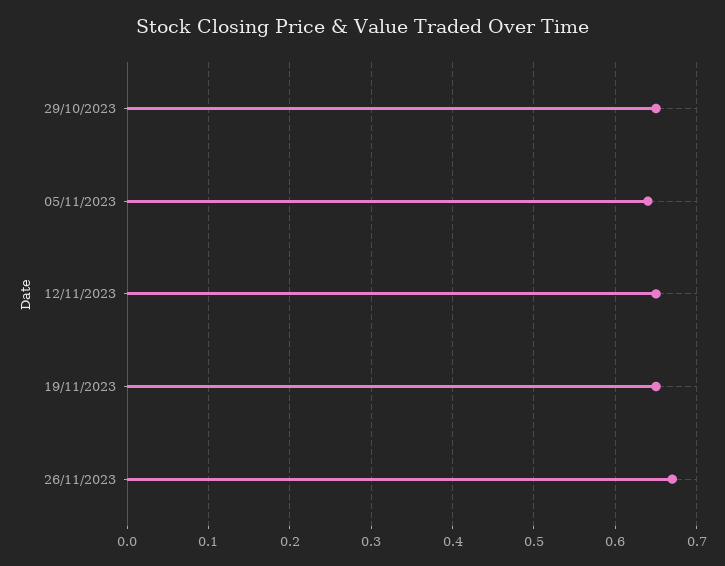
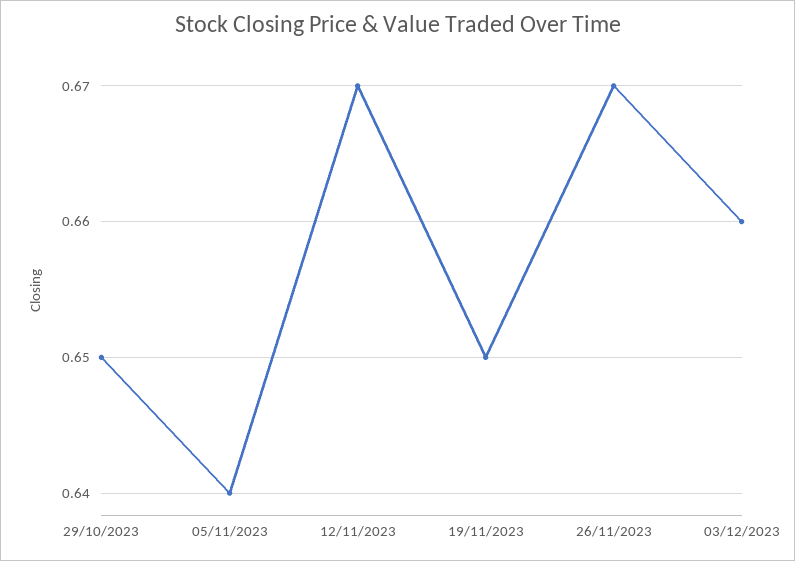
12/11/2023: 0.65 -> 0.67
03/12/2023: none -> 0.66

